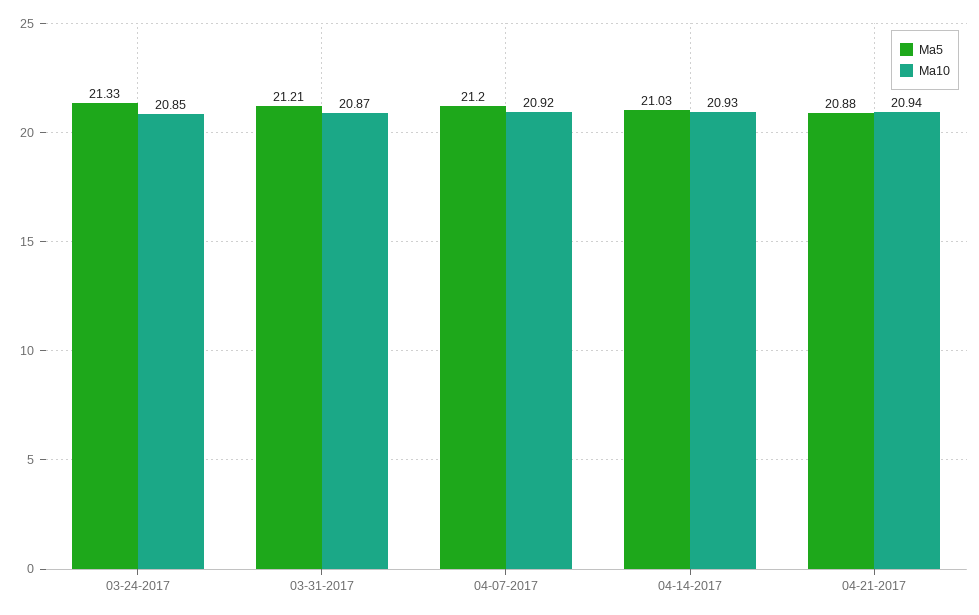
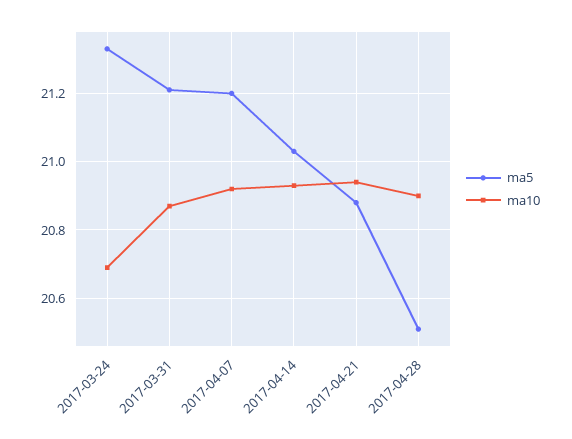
Ma10, 03-24-2017: 20.85 -> 20.7
Ma5, 2017-04-28: none -> 20.5
Ma10, 2017-04-28: none -> 20.9

